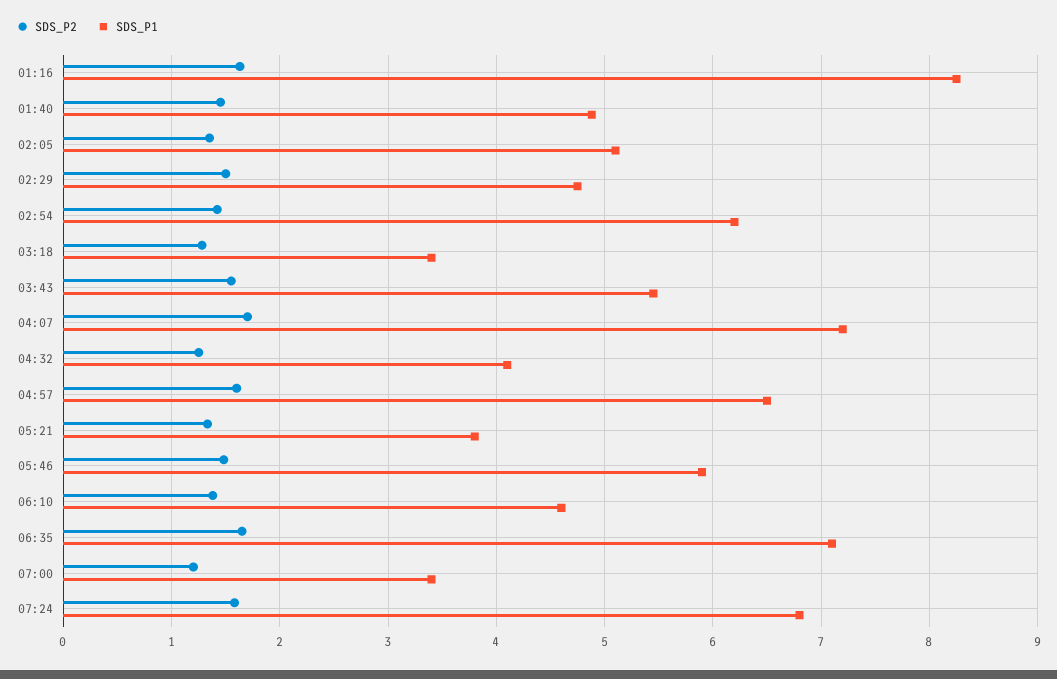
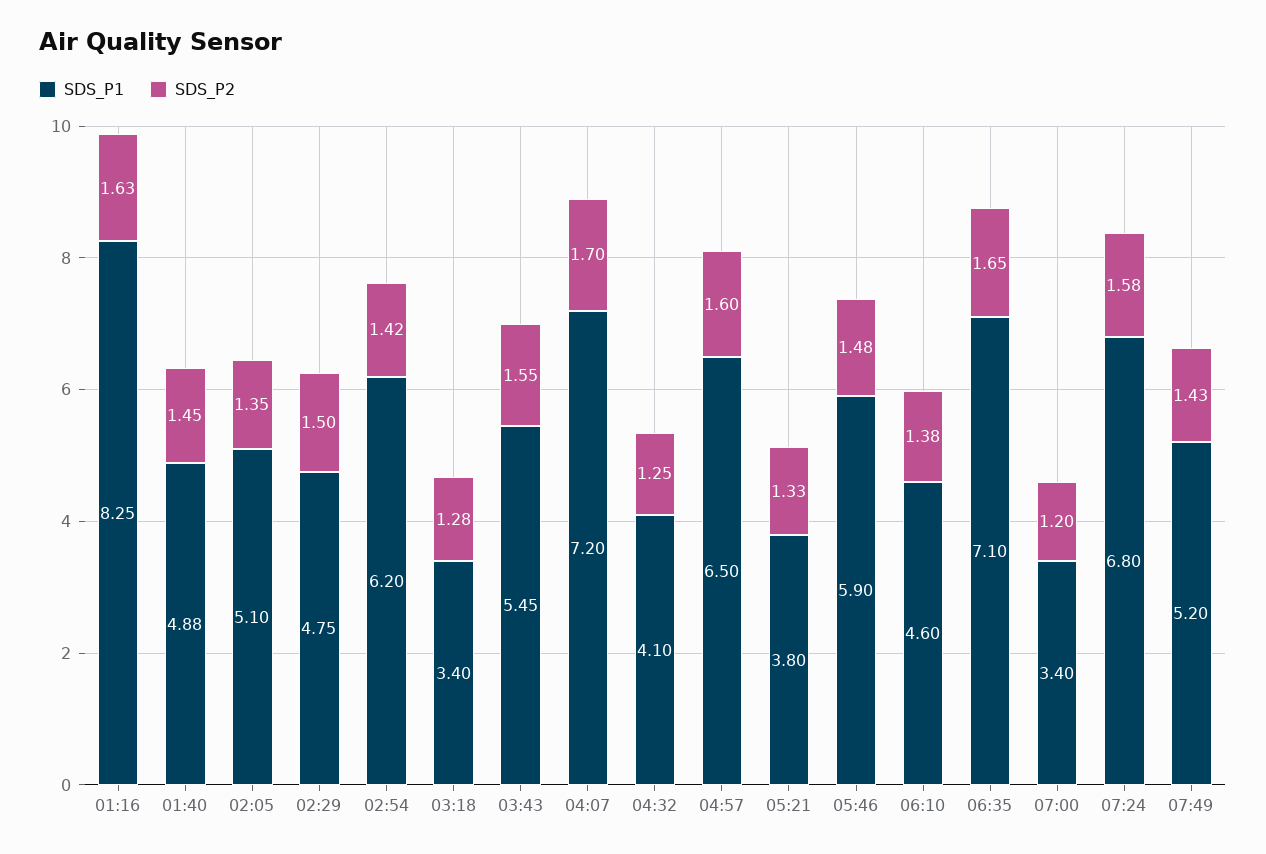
SDS_P1, 07:49: none -> 5.2
SDS_P2, 07:49: none -> 1.43

